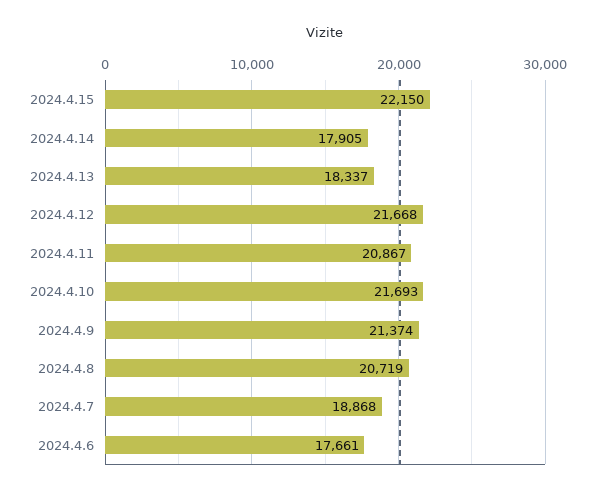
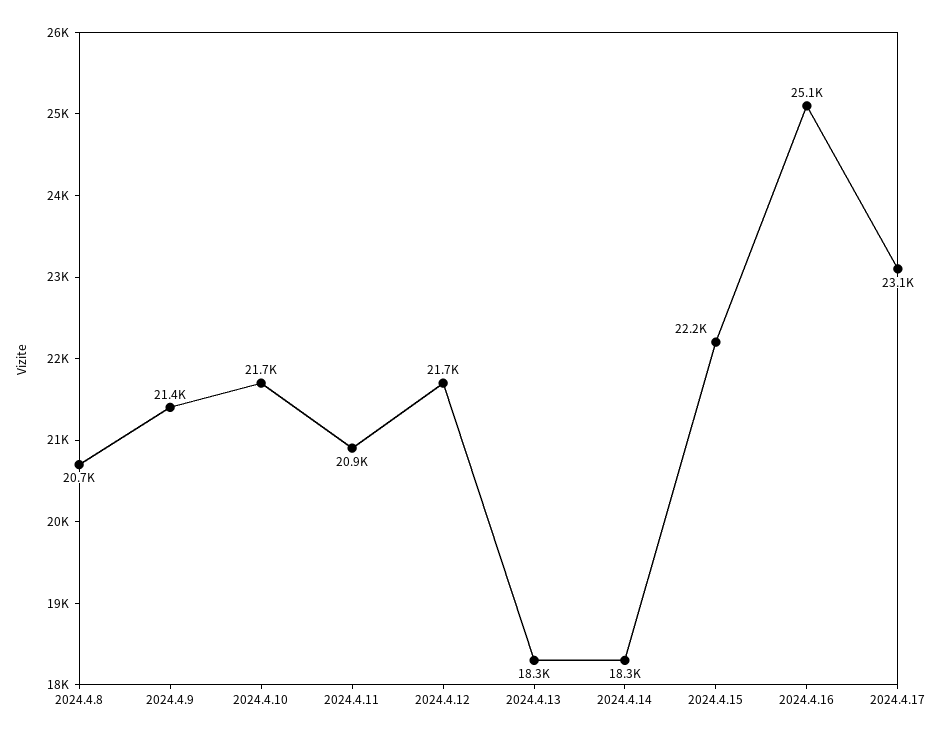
2024.4.14: 17905 -> 18300
2024.4.7: 18868 -> none
2024.4.6: 17661 -> none
2024.4.16: none -> 25100
2024.4.17: none -> 23100

